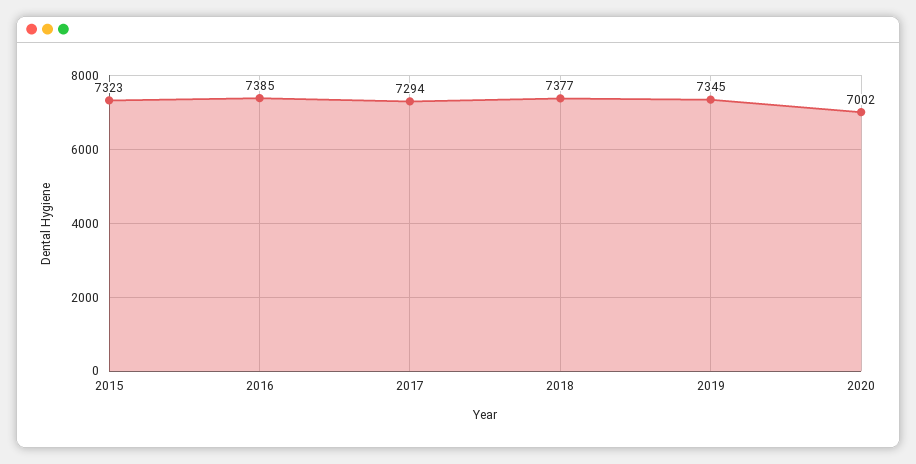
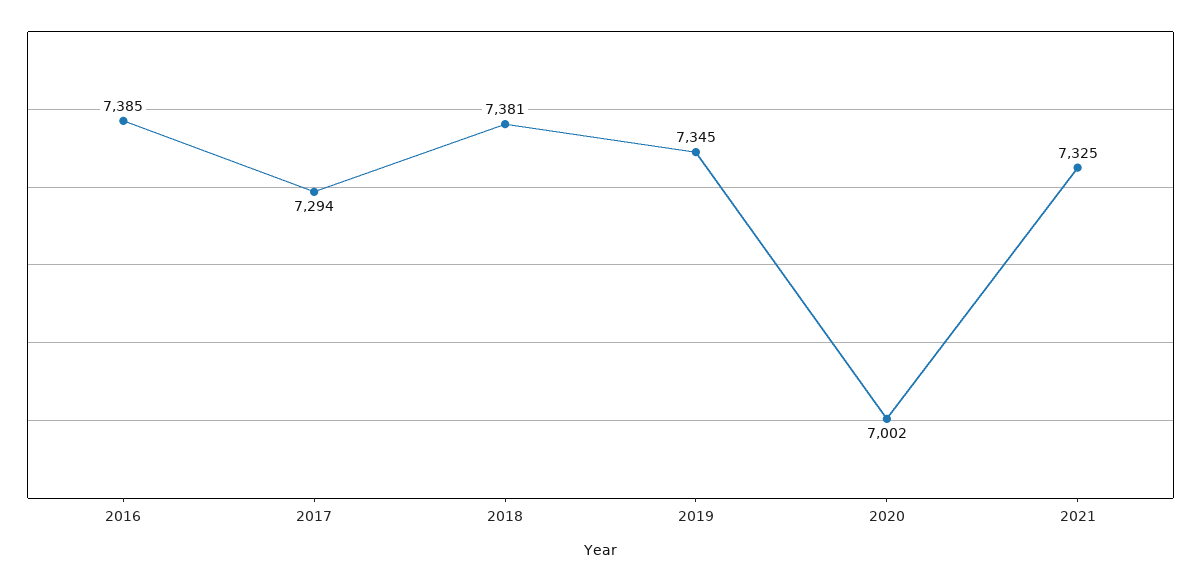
2015: 7323 -> none
2018: 7377 -> 7381
2021: none -> 7325

